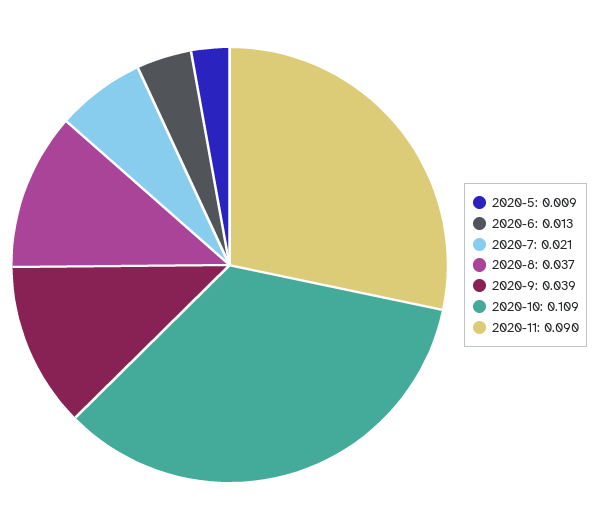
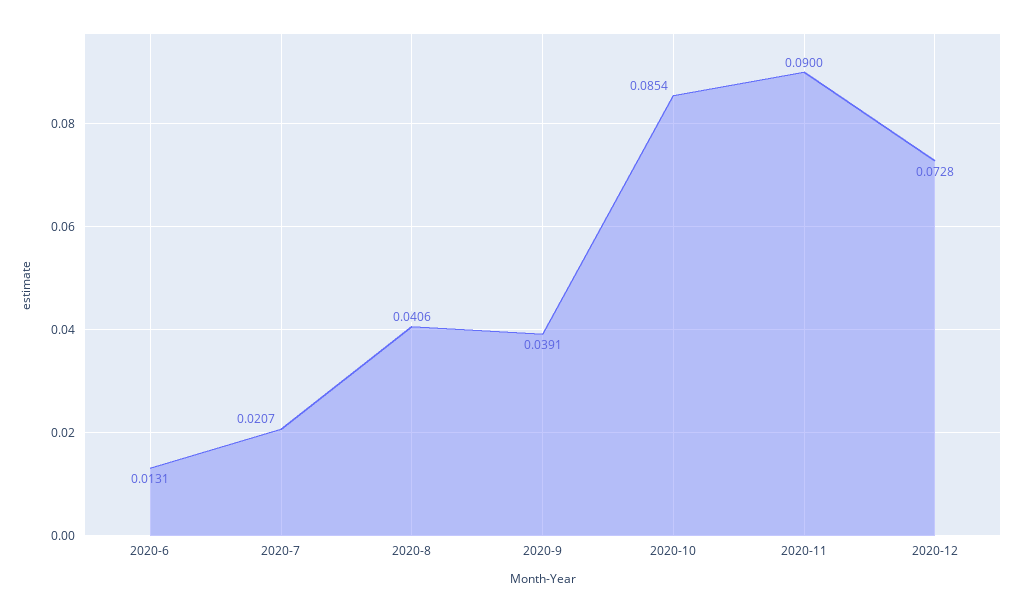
2020-5: 0.009 -> none
2020-8: 0.037 -> 0.0406
2020-10: 0.109 -> 0.0854
2020-12: none -> 0.0728

